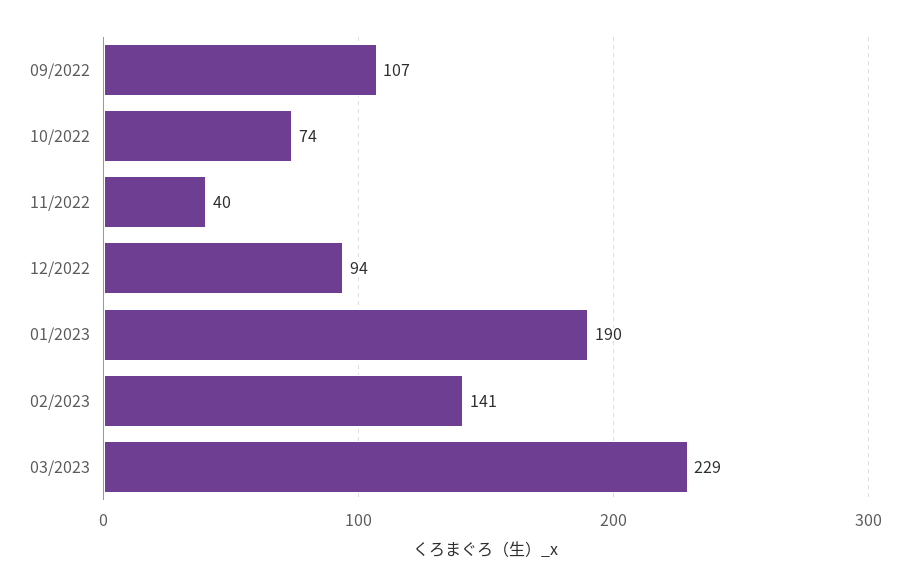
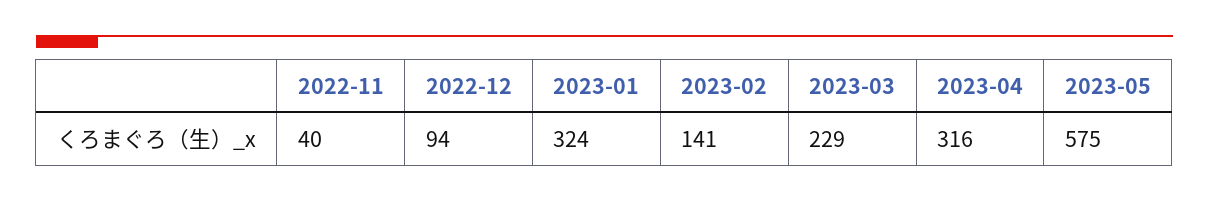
09/2022: 107 -> none
10/2022: 74 -> none
01/2023: 190 -> 324
2023-04: none -> 316
2023-05: none -> 575

